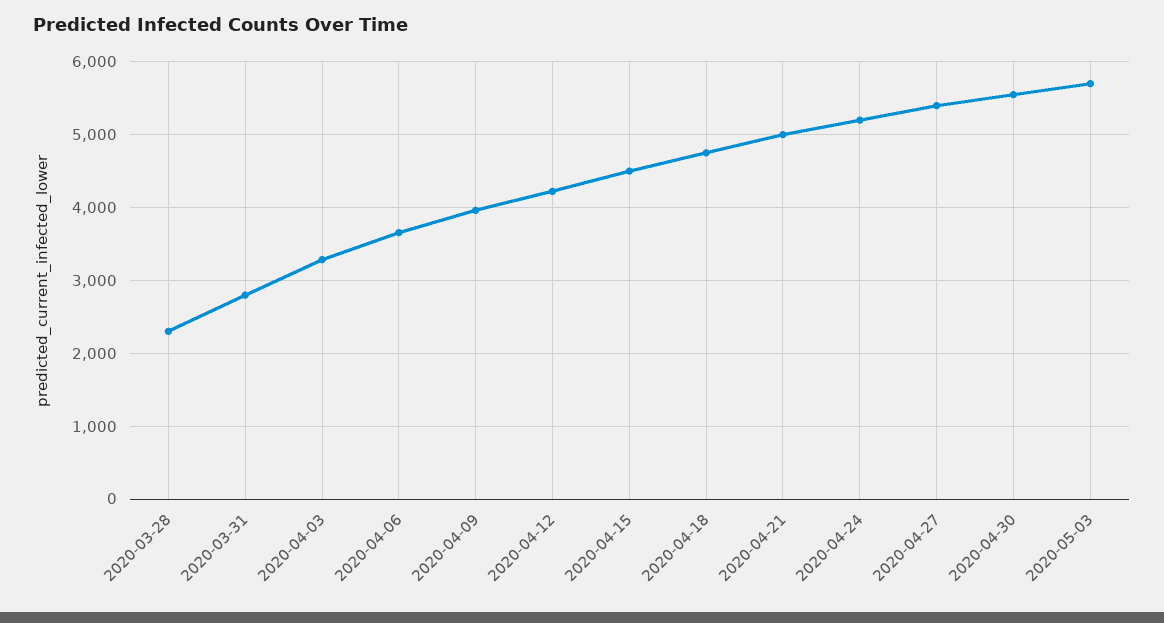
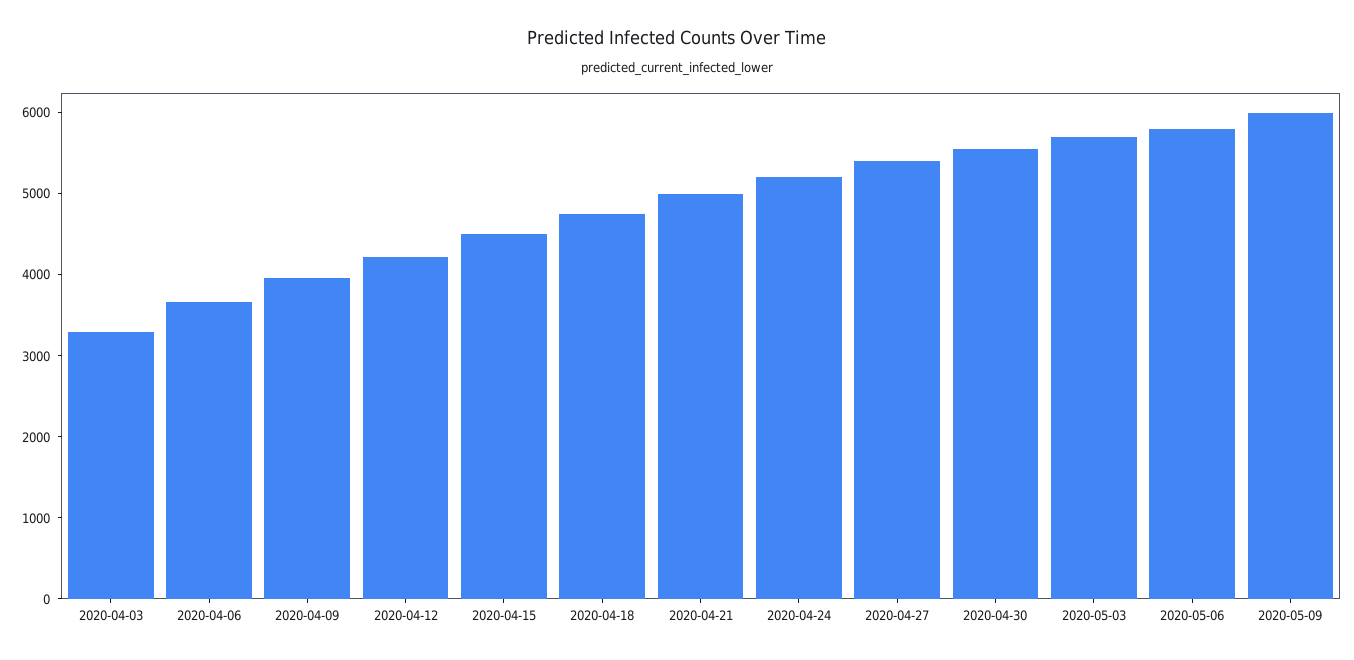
2020-03-28: 2300 -> none
2020-03-31: 2800 -> none
2020-05-06: none -> 5800
2020-05-09: none -> 6000

